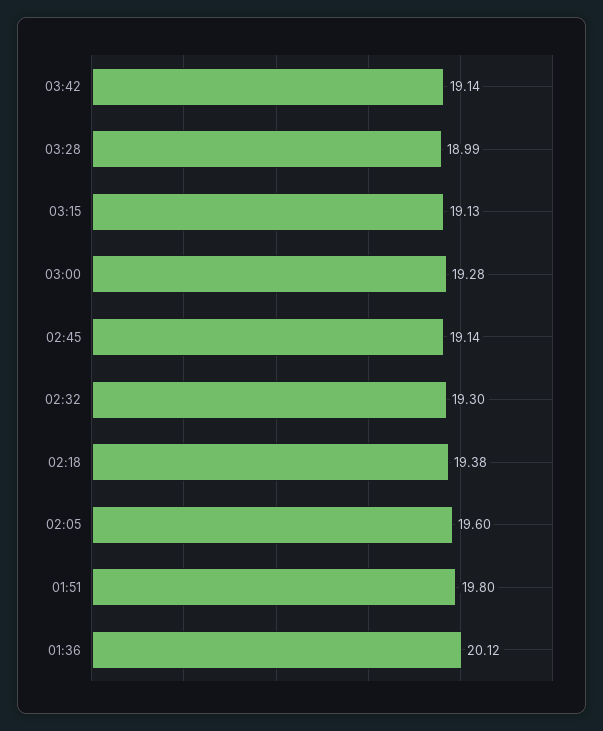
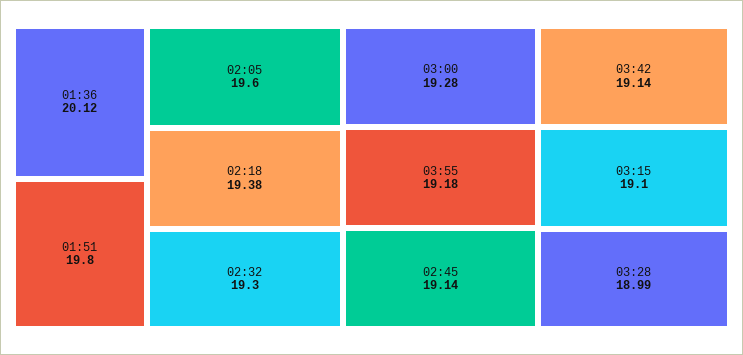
03:15: 19.13 -> 19.1
03:55: none -> 19.18

